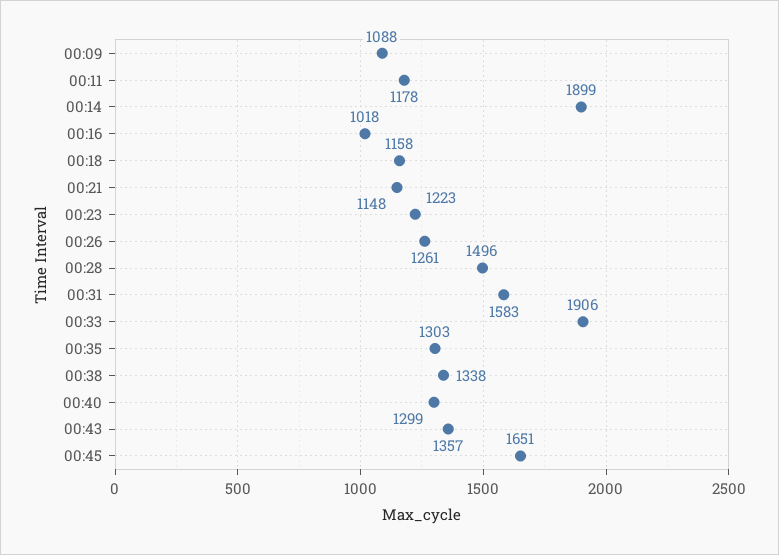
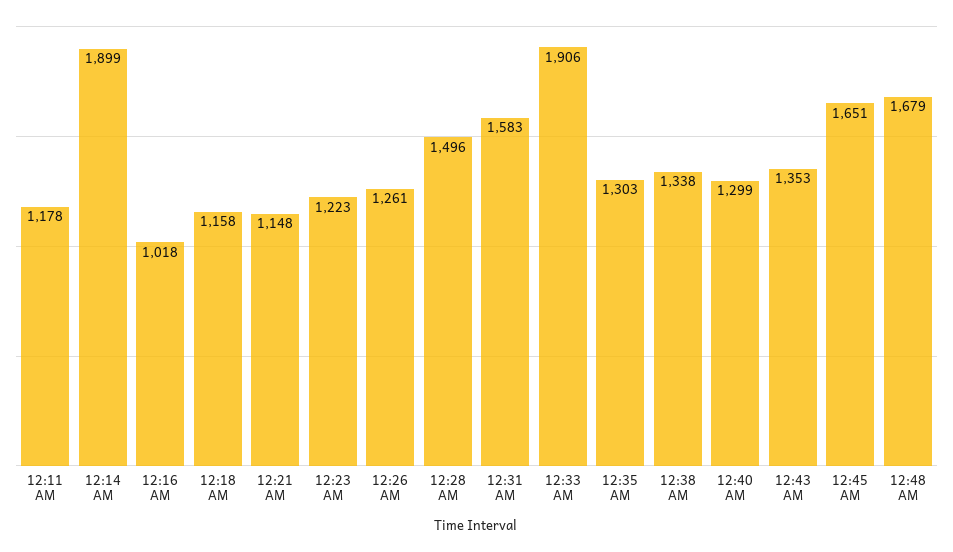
00:09: 1088 -> none
00:43: 1357 -> 1353
12:48 AM: none -> 1679

